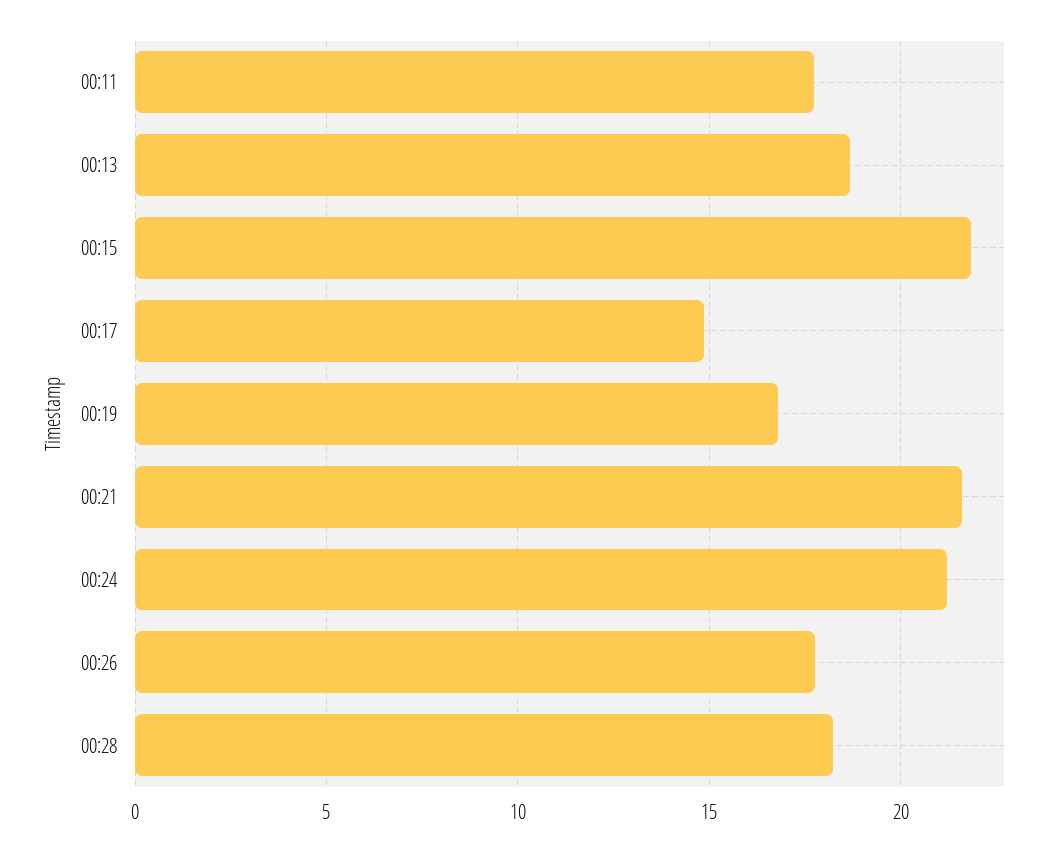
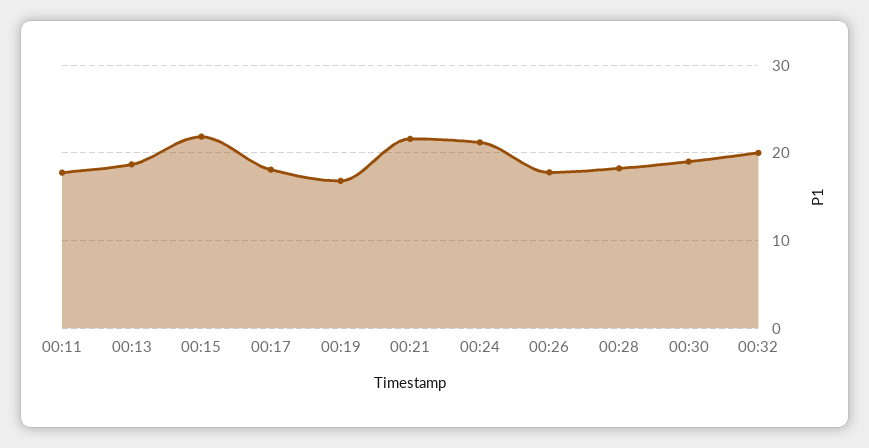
00:17: 15 -> 18
00:30: none -> 19
00:32: none -> 20

